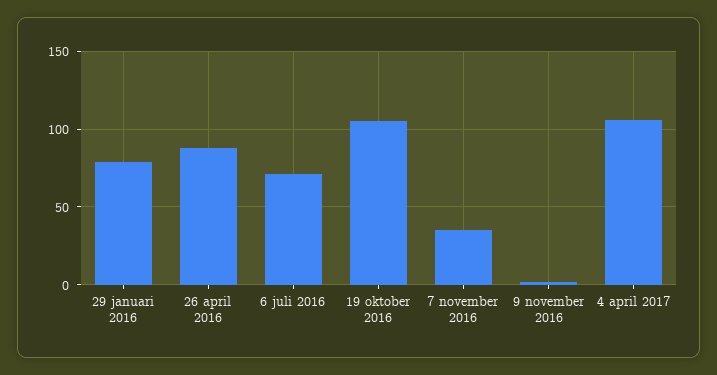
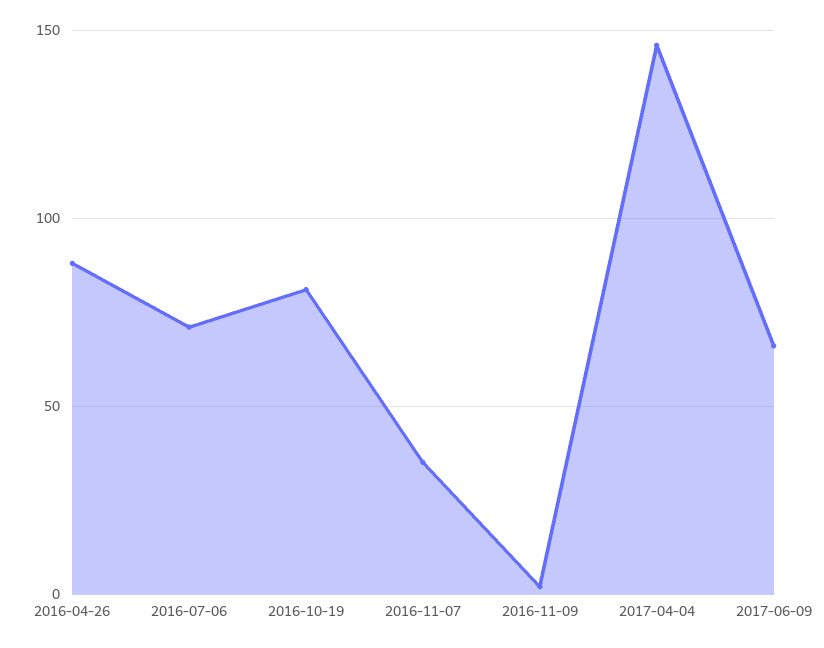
29 januari 2016: 80 -> none
19 oktober 2016: 105 -> 80
4 april 2017: 105 -> 145
2017-06-09: none -> 65

